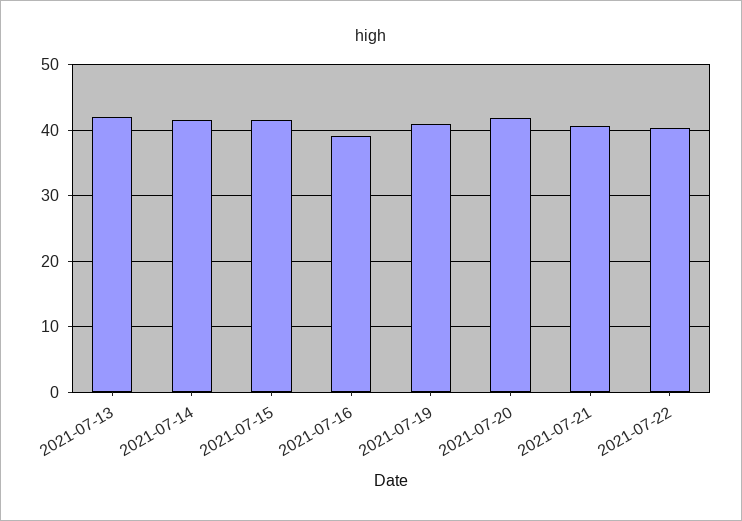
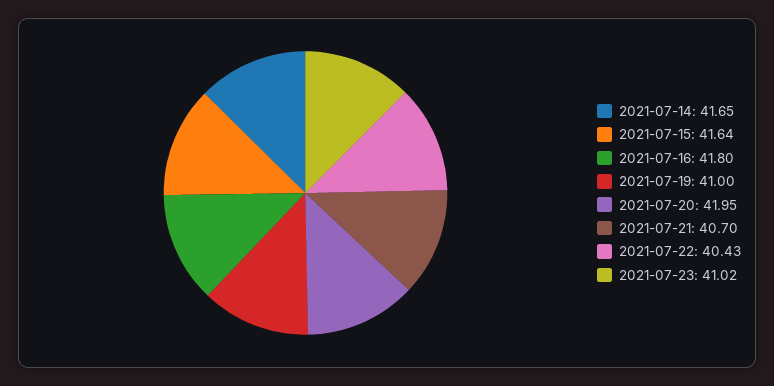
2021-07-13: 42 -> none
2021-07-16: 39 -> 41.8
2021-07-23: none -> 41.02

